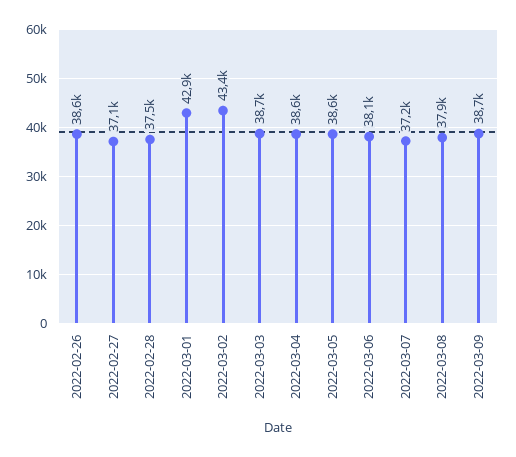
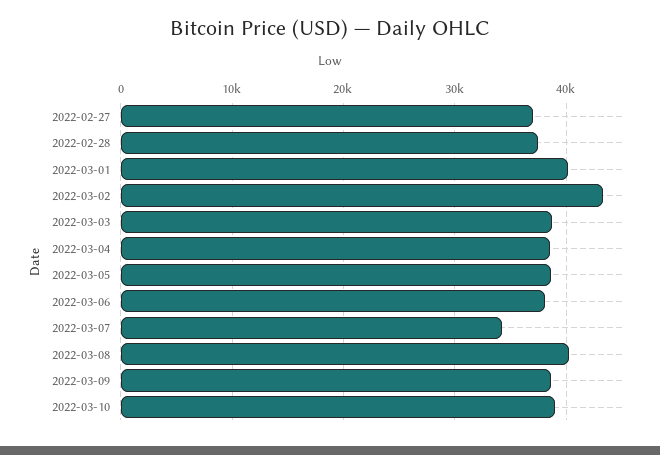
2022-02-26: 38600 -> none
2022-03-01: 42900 -> 40000
2022-03-07: 37200 -> 34000
2022-03-08: 37900 -> 40000
2022-03-10: none -> 39000

